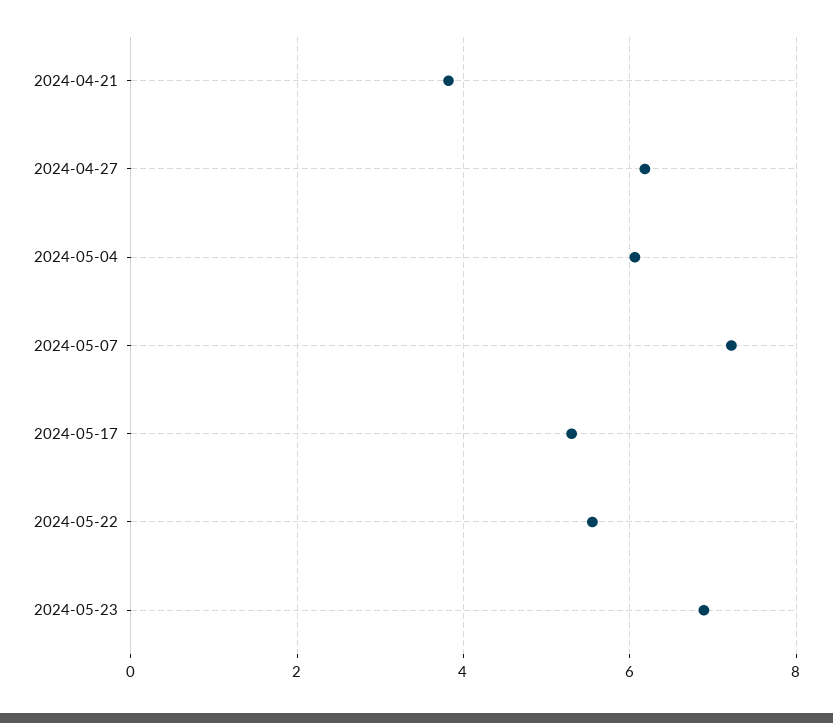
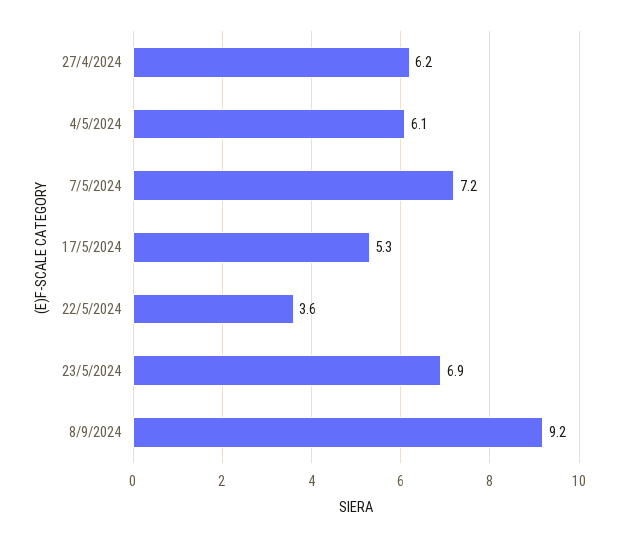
2024-04-21: 3.8 -> none
2024-05-22: 5.6 -> 3.6
8/9/2024: none -> 9.2

